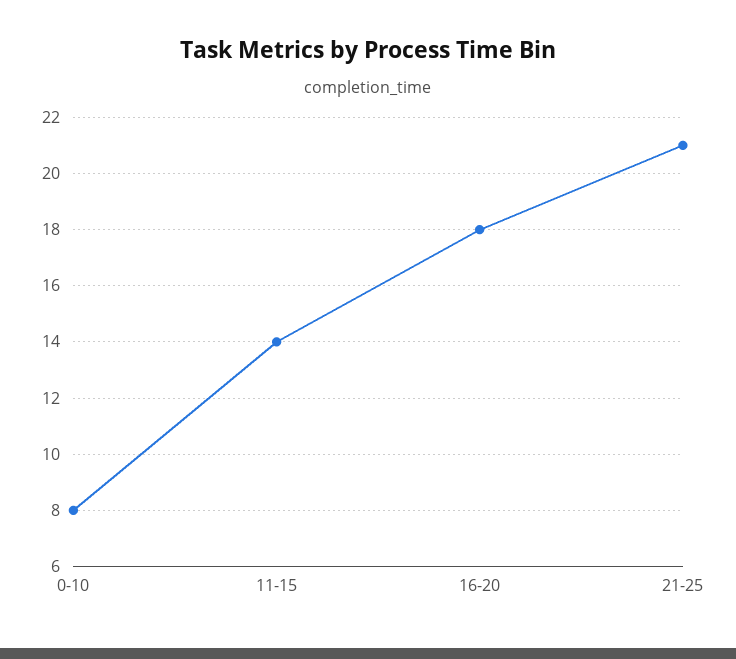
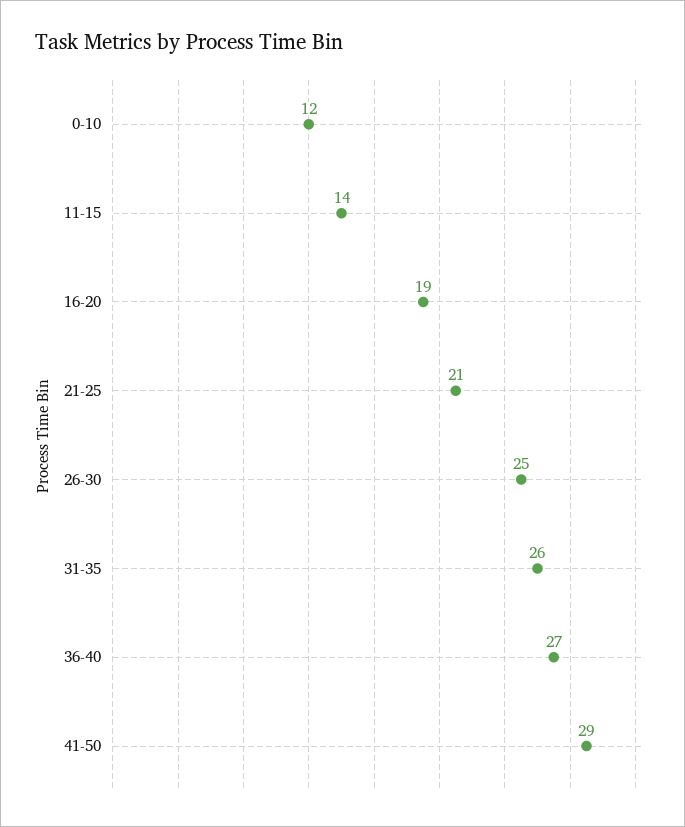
0-10: 8 -> 12
16-20: 18 -> 19
26-30: none -> 25
31-35: none -> 26
36-40: none -> 27
41-50: none -> 29

